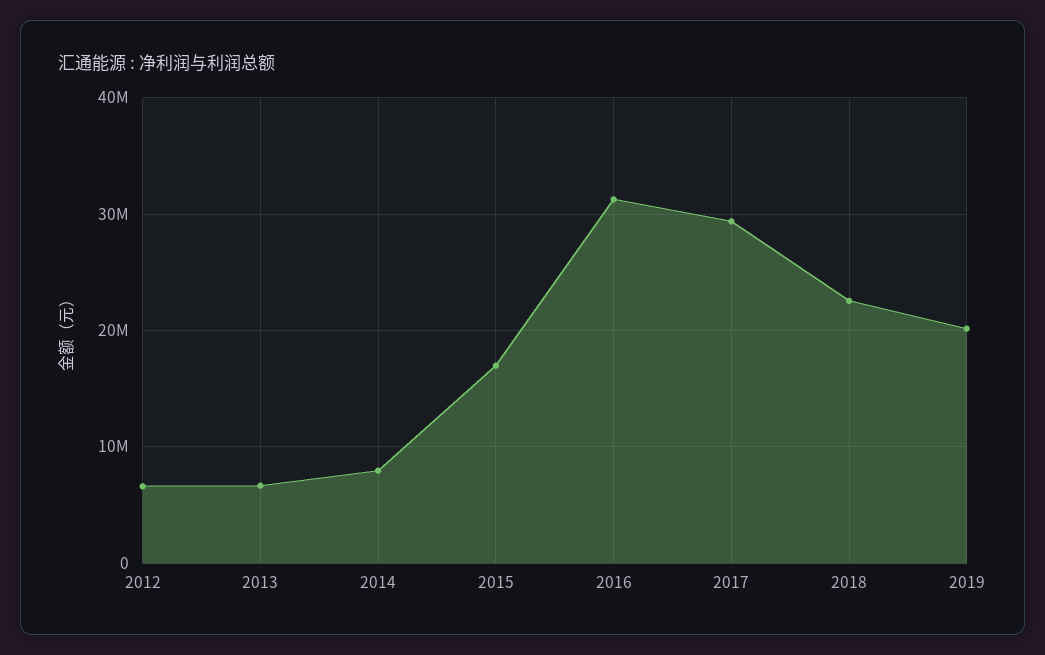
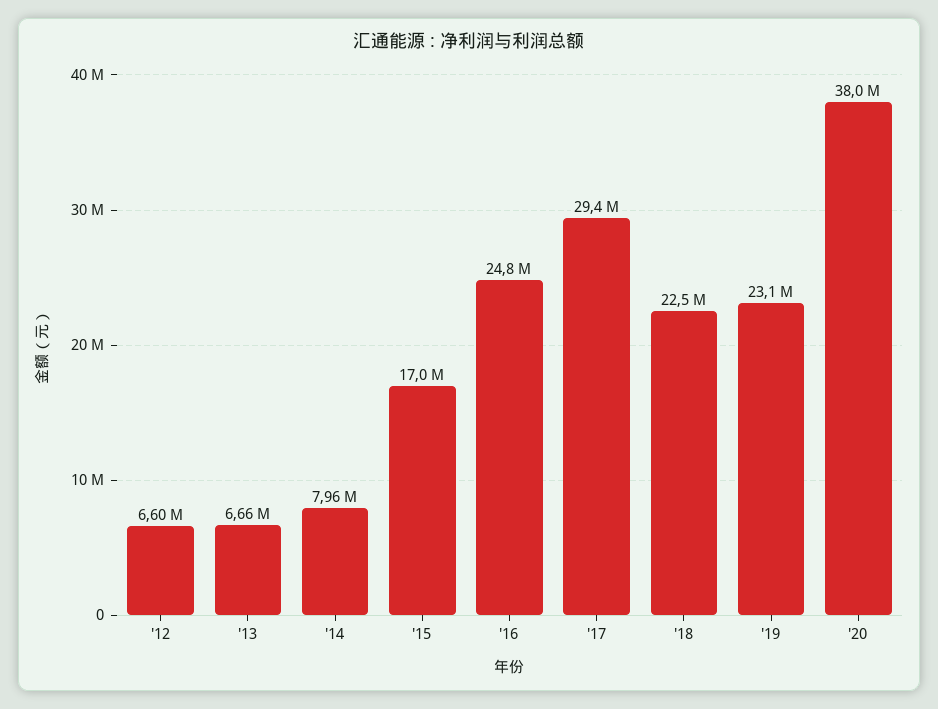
2016: 31000000 -> 24800000
2019: 20000000 -> 23100000
'20: none -> 38000000

